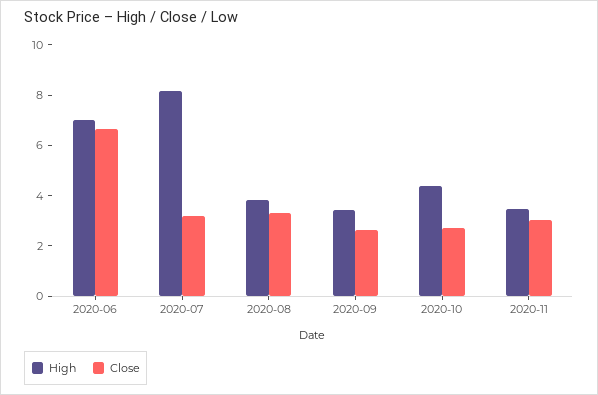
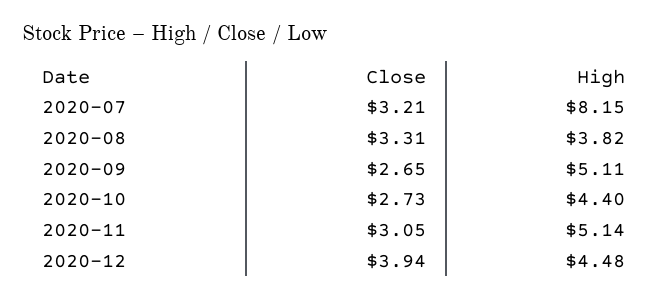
High, 2020-06: 7 -> none
Close, 2020-06: 6.5 -> none
High, 2020-09: 3.5 -> 5.11
High, 2020-11: 3.5 -> 5.14
Close, 2020-12: none -> 3.94
High, 2020-12: none -> 4.48

